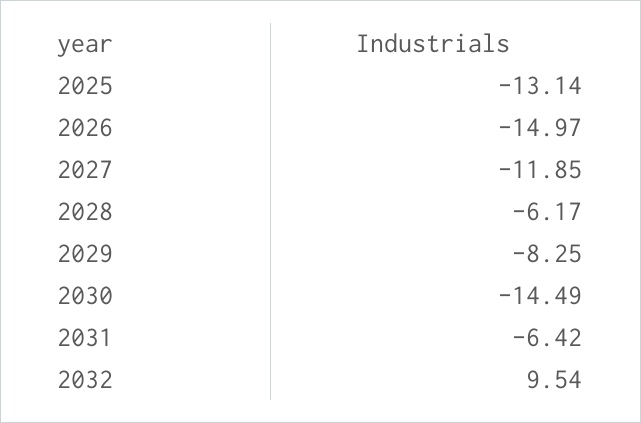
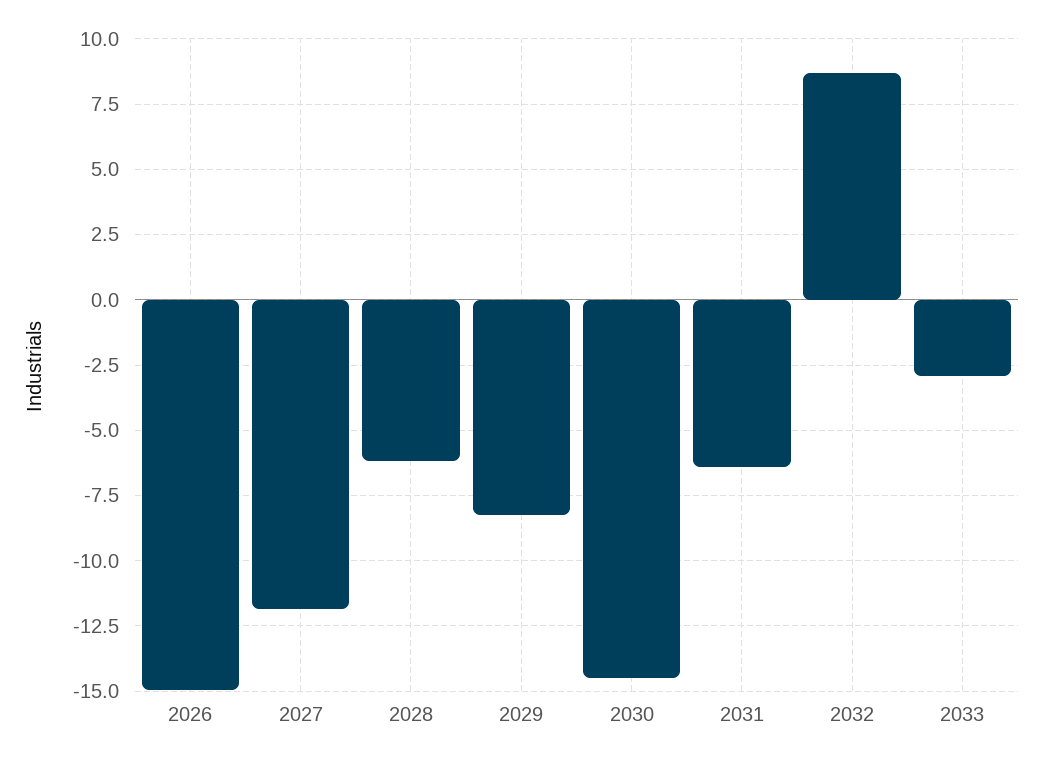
2025: -13.14 -> none
2032: 9.54 -> 8.75
2033: none -> -3

